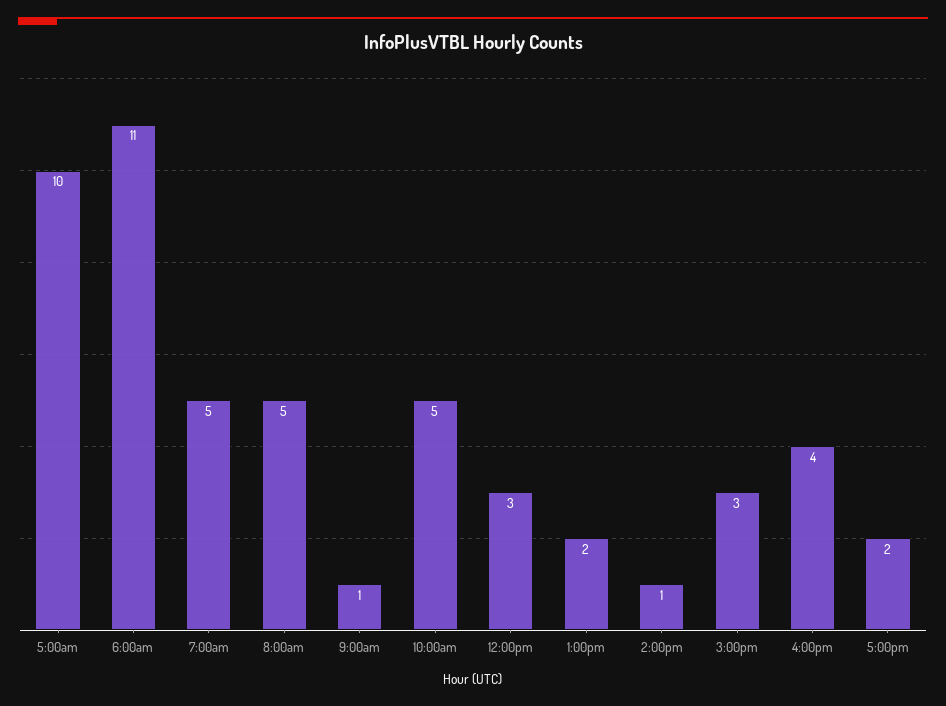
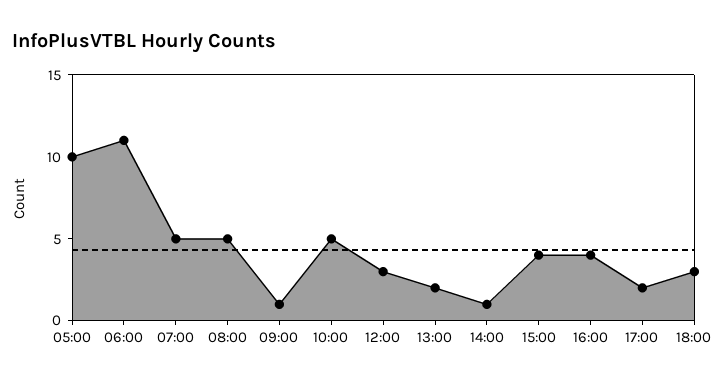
3:00pm: 3 -> 4
18:00: none -> 3

